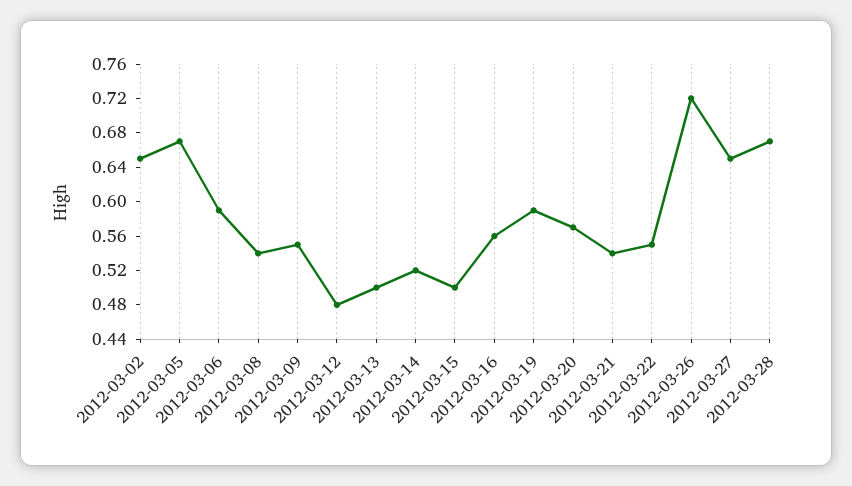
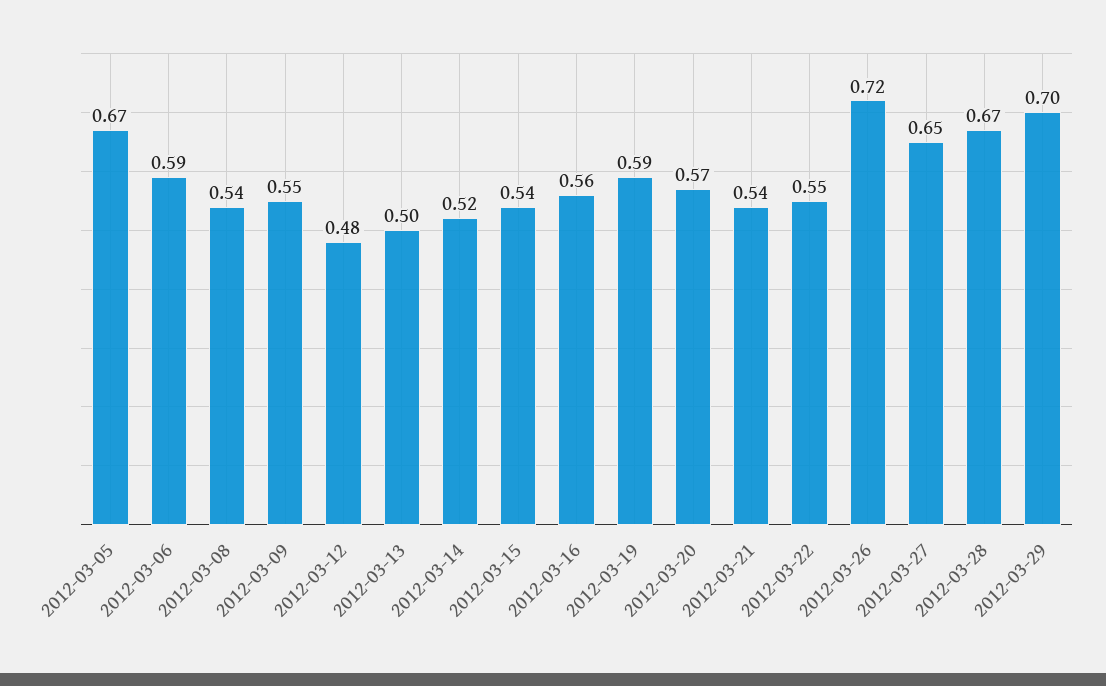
2012-03-02: 0.65 -> none
2012-03-15: 0.5 -> 0.54
2012-03-29: none -> 0.7

